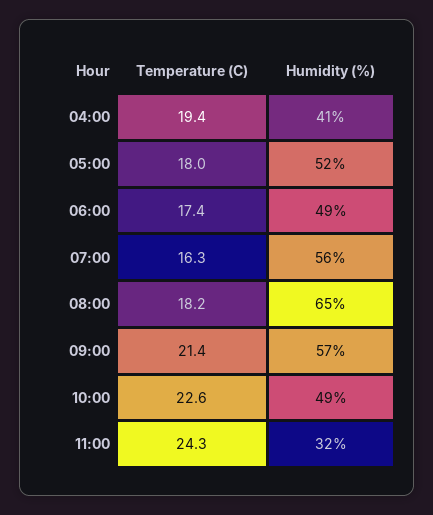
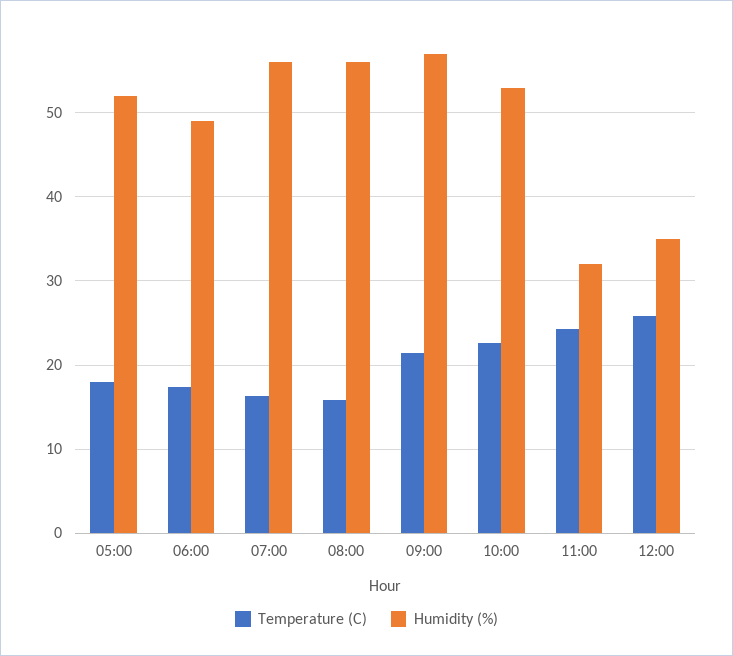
Temperature (C), 04:00: 19.4 -> none
Humidity (%), 04:00: 41 -> none
Temperature (C), 08:00: 18.2 -> 16
Humidity (%), 08:00: 65 -> 56
Humidity (%), 10:00: 49 -> 53
Temperature (C), 12:00: none -> 26
Humidity (%), 12:00: none -> 35

